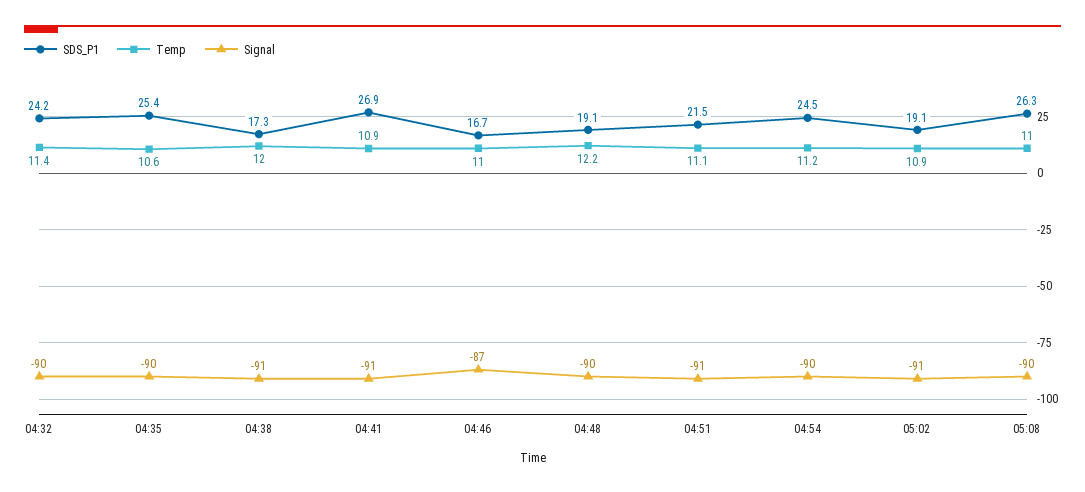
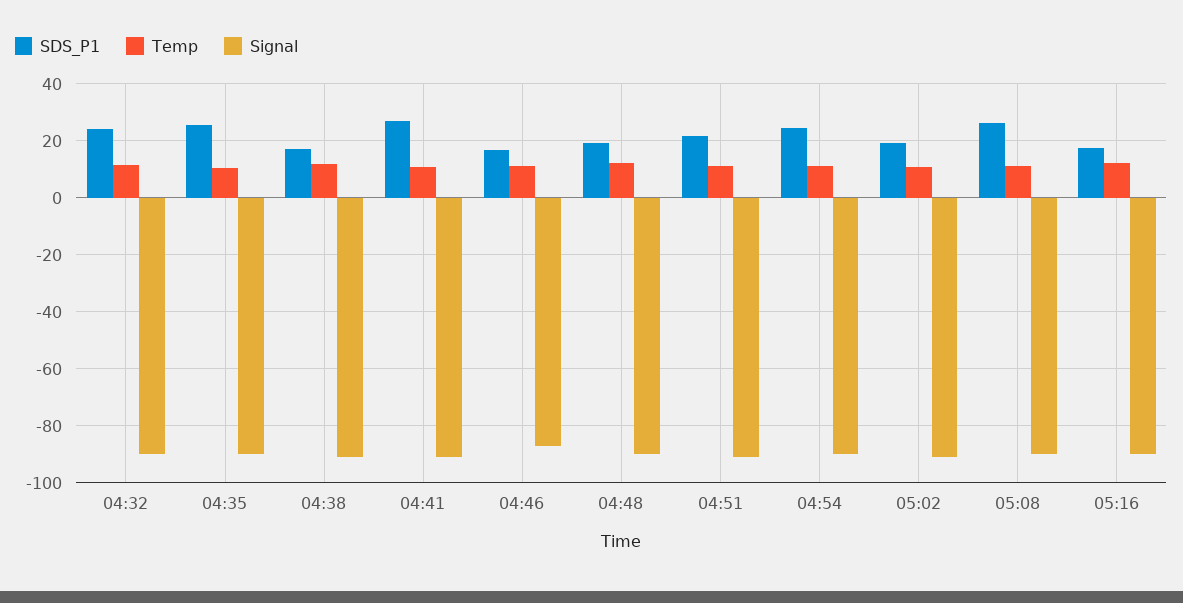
SDS_P1, 05:16: none -> 17.5
Temp, 05:16: none -> 12.5
Signal, 05:16: none -> -90

